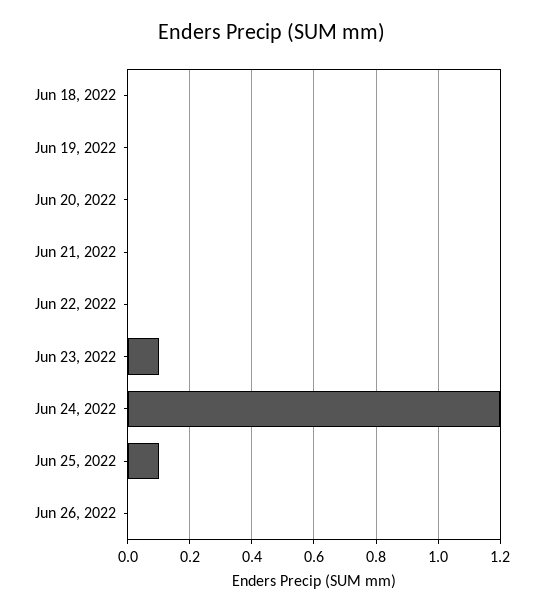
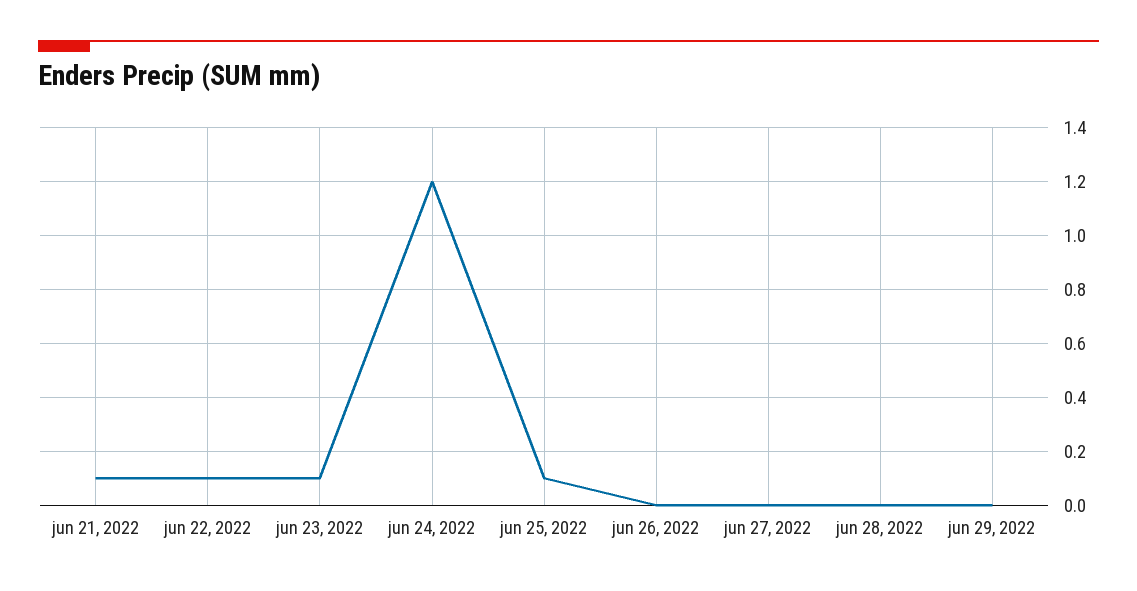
Jun 18, 2022: 0 -> none
Jun 19, 2022: 0 -> none
Jun 20, 2022: 0 -> none
Jun 21, 2022: 0 -> 0.1
Jun 22, 2022: 0 -> 0.1
jun 27, 2022: none -> 0
jun 28, 2022: none -> 0
jun 29, 2022: none -> 0

